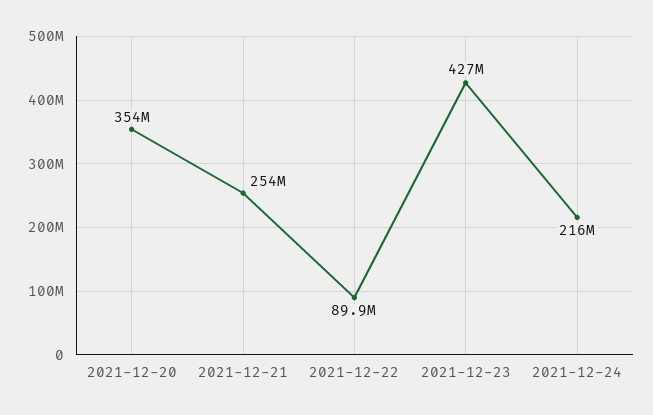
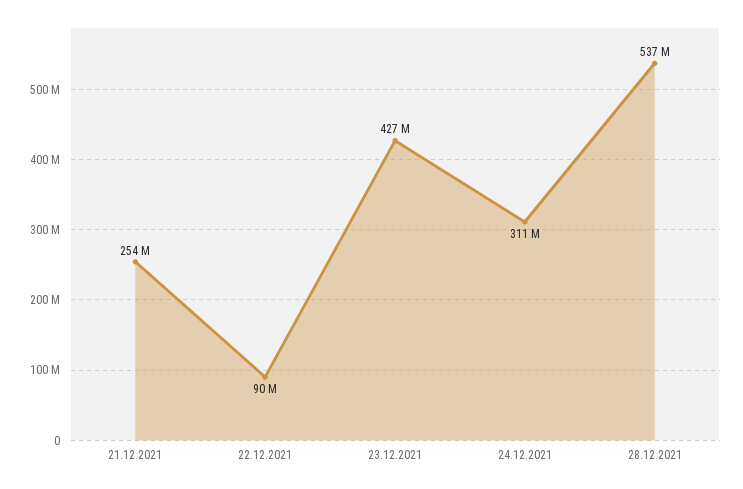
2021-12-20: 354000000 -> none
2021-12-24: 216000000 -> 311000000
28.12.2021: none -> 537000000

